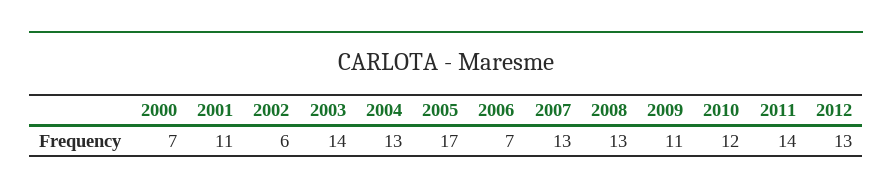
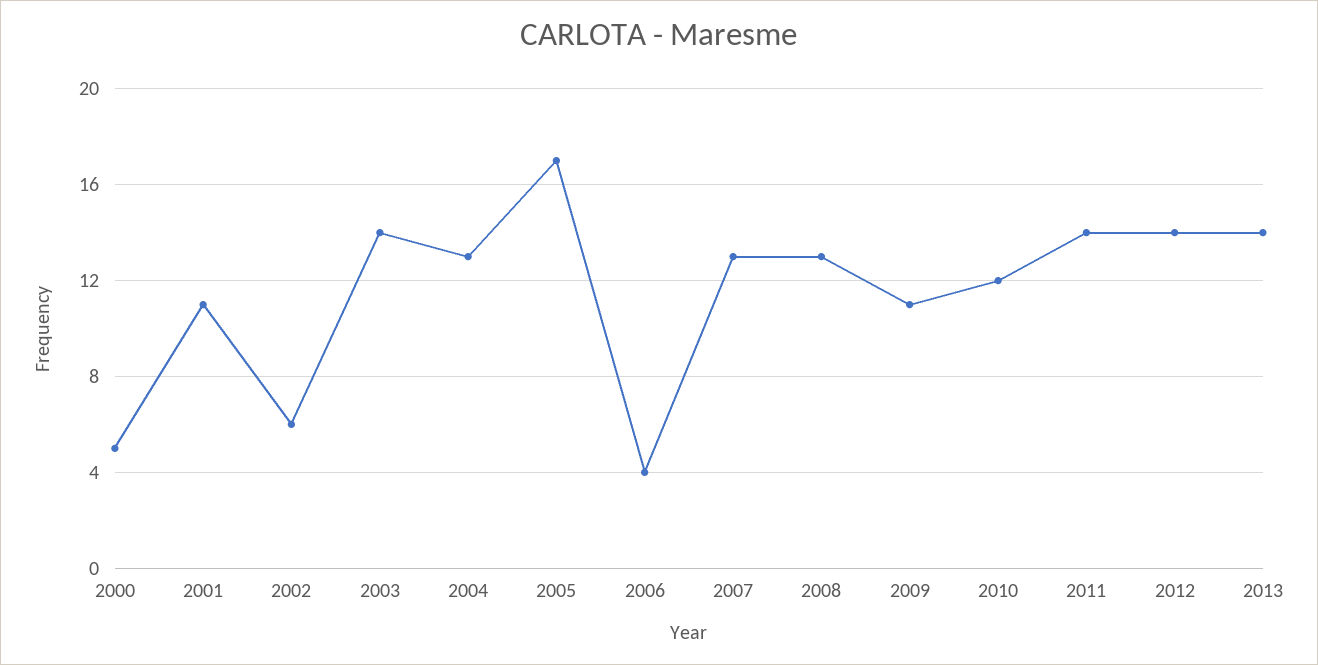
2000: 7 -> 5
2006: 7 -> 4
2012: 13 -> 14
2013: none -> 14

